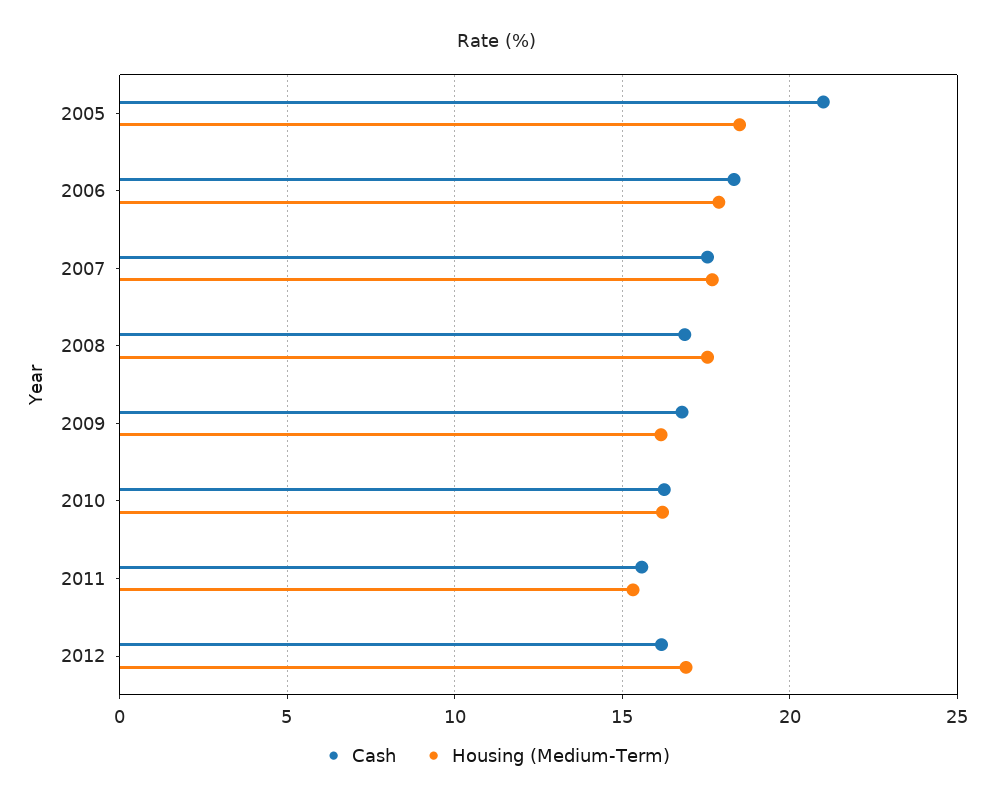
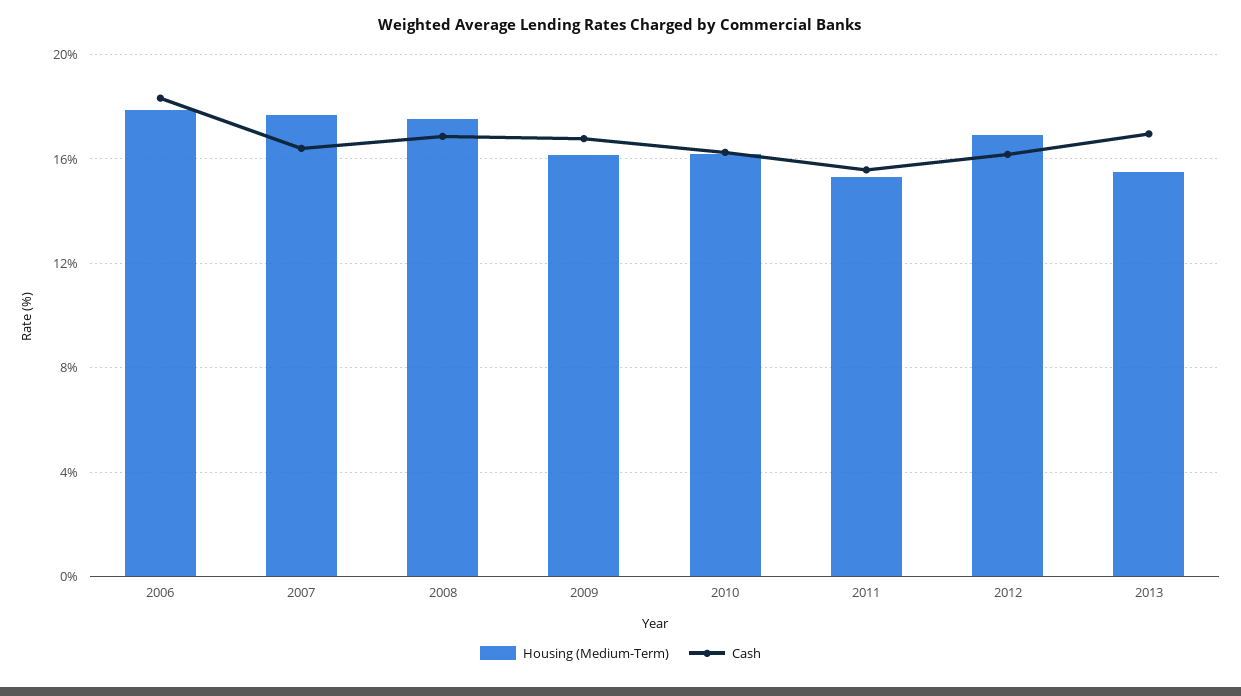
Cash, 2005: 21 -> none
Housing (Medium-Term), 2005: 18.5 -> none
Cash, 2007: 17.5 -> 16.5
Housing (Medium-Term), 2013: none -> 15.5
Cash, 2013: none -> 17

